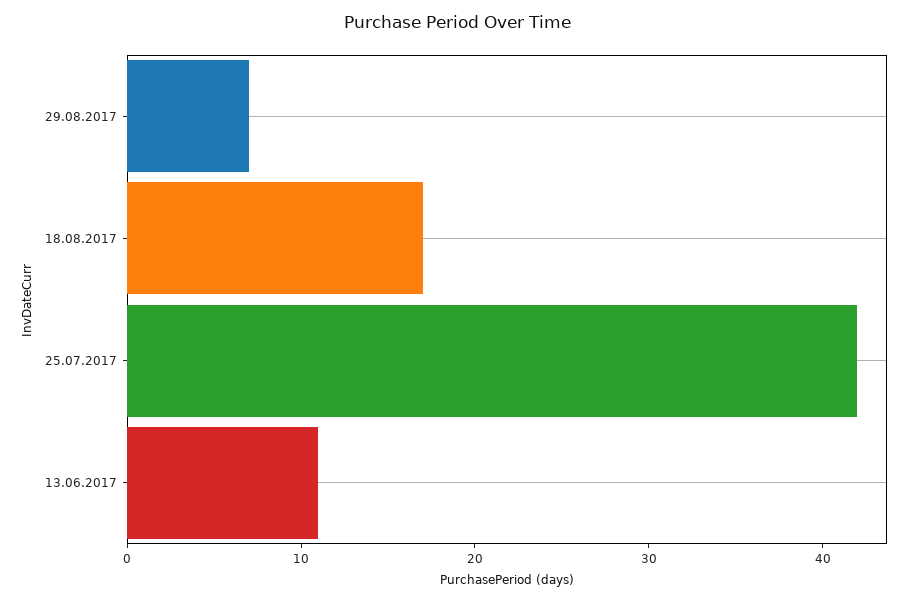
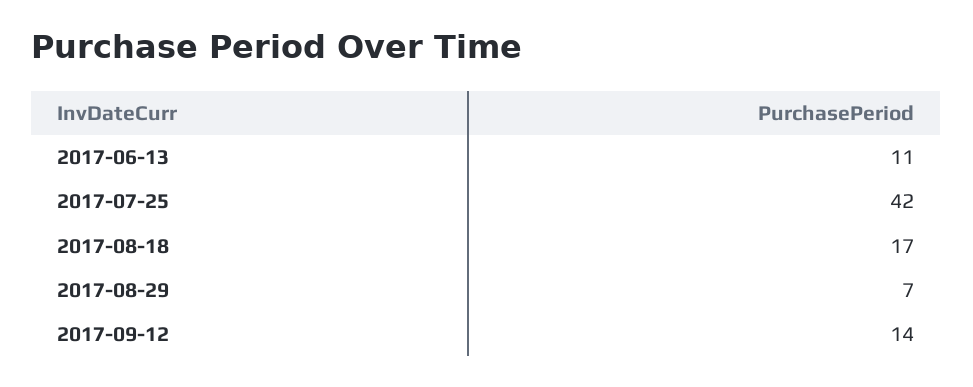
2017-09-12: none -> 14

